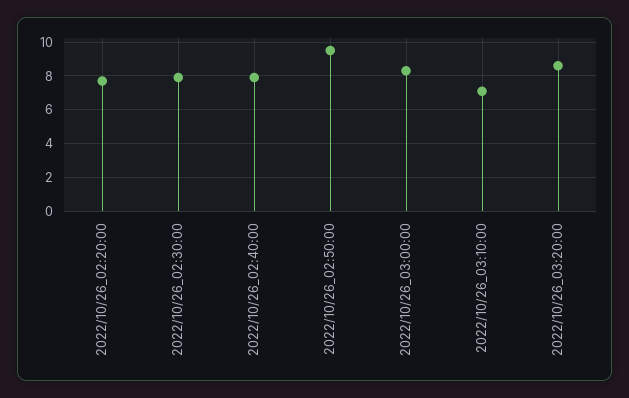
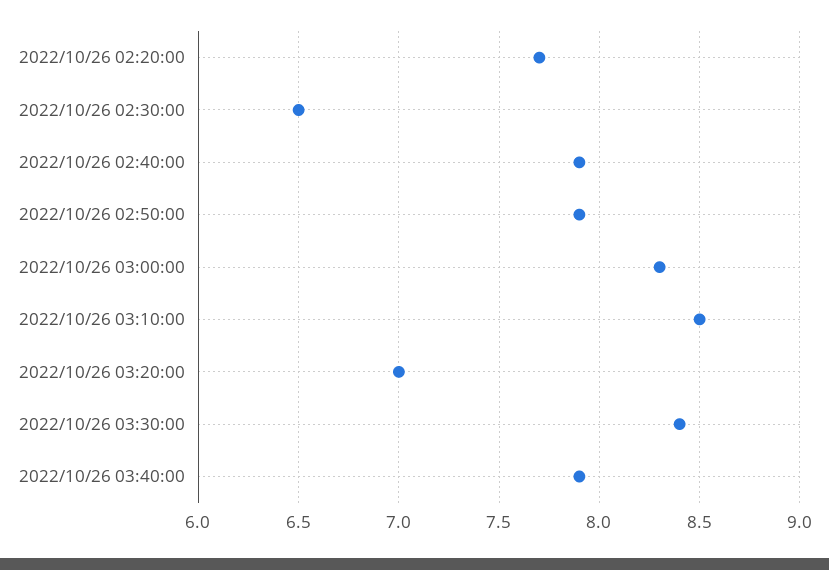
2022/10/26_02:30:00: 8 -> 6.5
2022/10/26_02:50:00: 9.5 -> 7.9
2022/10/26_03:10:00: 7 -> 8.5
2022/10/26_03:20:00: 8.5 -> 7
2022/10/26 03:30:00: none -> 8.4
2022/10/26 03:40:00: none -> 7.9

